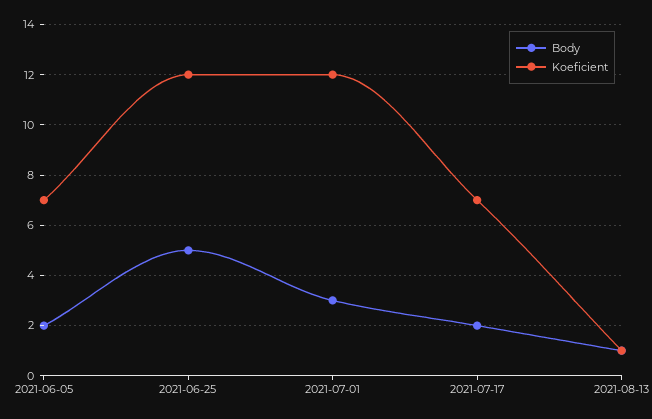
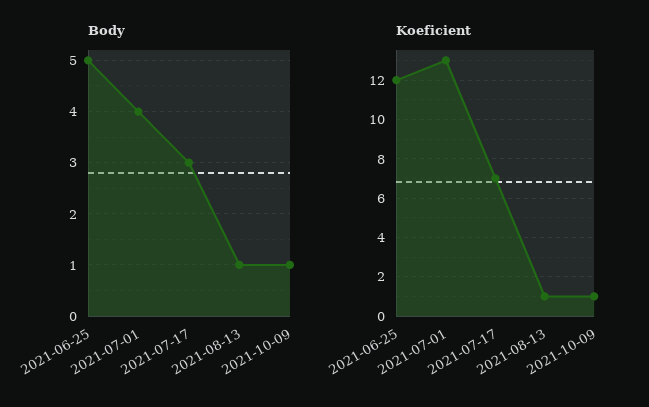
Body, 2021-06-05: 2 -> none
Koeficient, 2021-06-05: 7 -> none
Body, 2021-07-01: 3 -> 4
Koeficient, 2021-07-01: 12 -> 13
Body, 2021-07-17: 2 -> 3
Body, 2021-10-09: none -> 1
Koeficient, 2021-10-09: none -> 1

